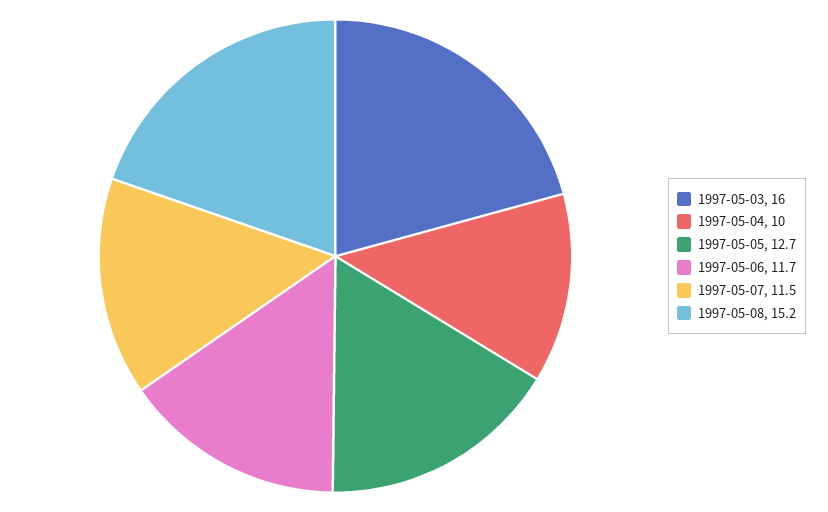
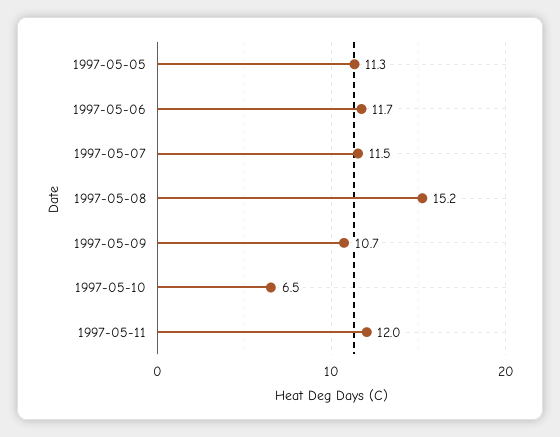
1997-05-03: 16 -> none
1997-05-04: 10 -> none
1997-05-05: 12.7 -> 11.3
1997-05-09: none -> 10.7
1997-05-10: none -> 6.5
1997-05-11: none -> 12

